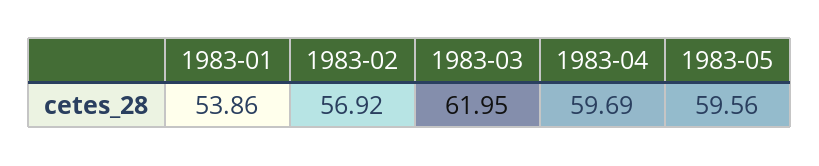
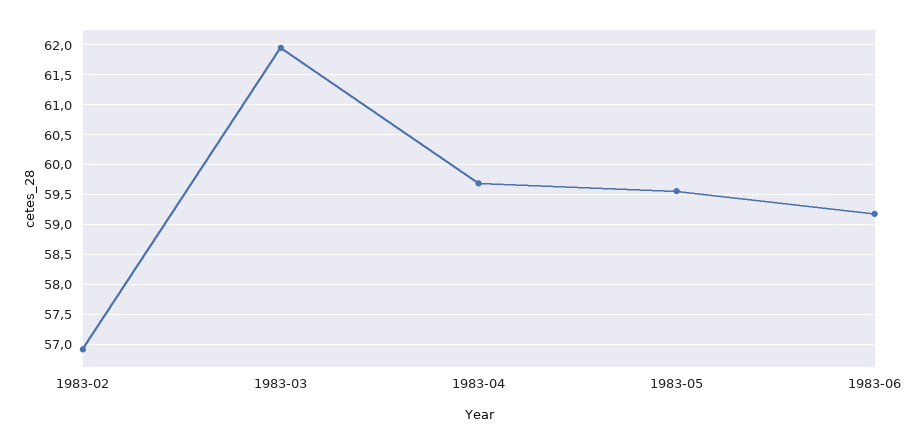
1983-01: 53.86 -> none
1983-06: none -> 59.25

